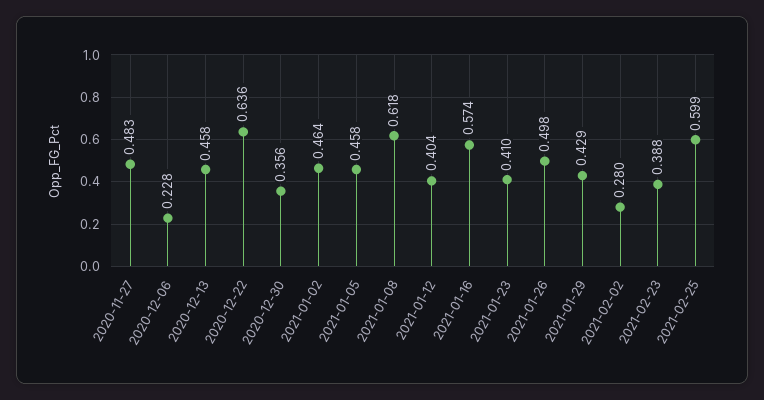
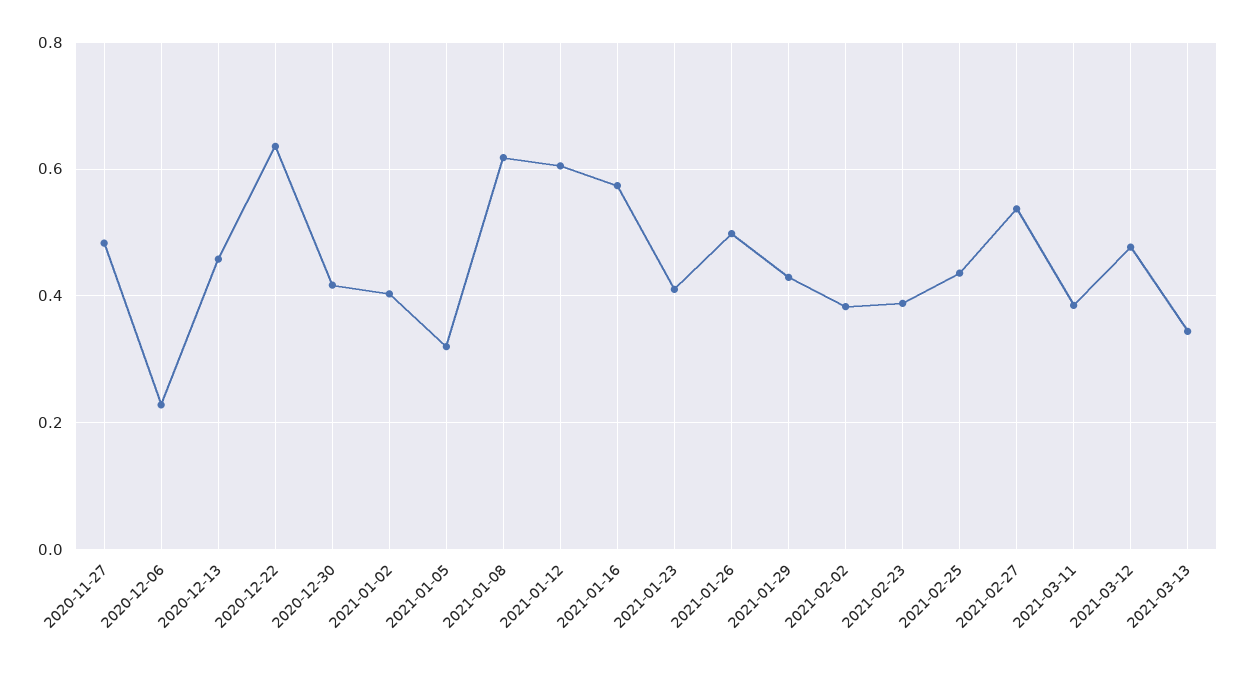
2020-12-30: 0.356 -> 0.42
2021-01-02: 0.464 -> 0.4
2021-01-05: 0.458 -> 0.32
2021-01-12: 0.404 -> 0.6
2021-02-02: 0.28 -> 0.38
2021-02-25: 0.599 -> 0.44
2021-02-27: none -> 0.54
2021-03-11: none -> 0.38
2021-03-12: none -> 0.48
2021-03-13: none -> 0.34

